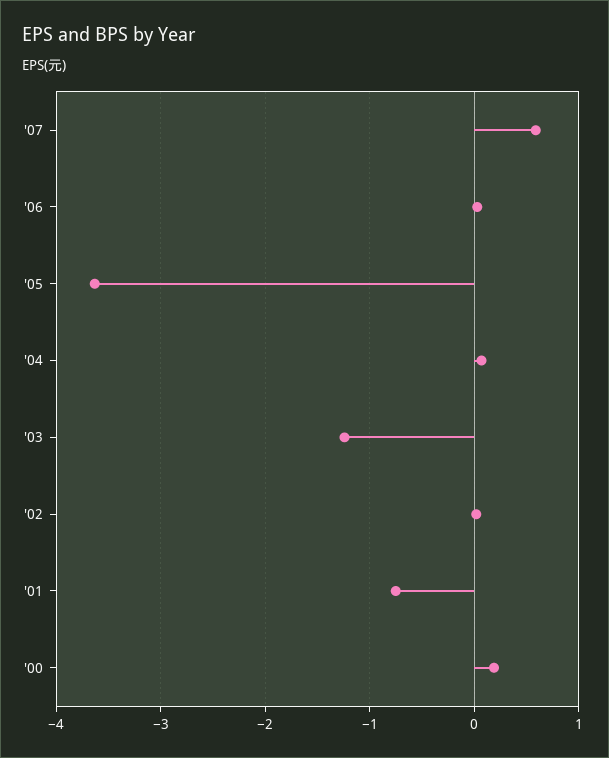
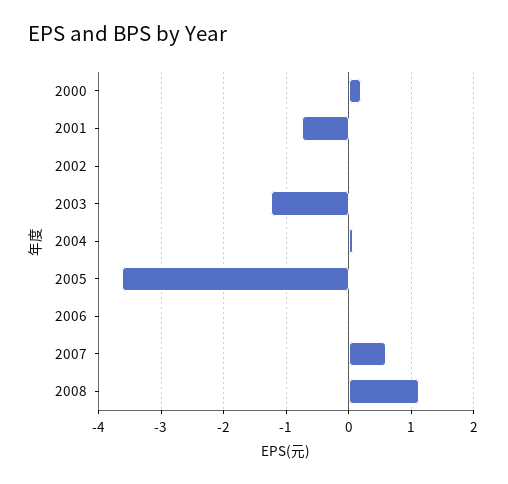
2008: none -> 1.1

